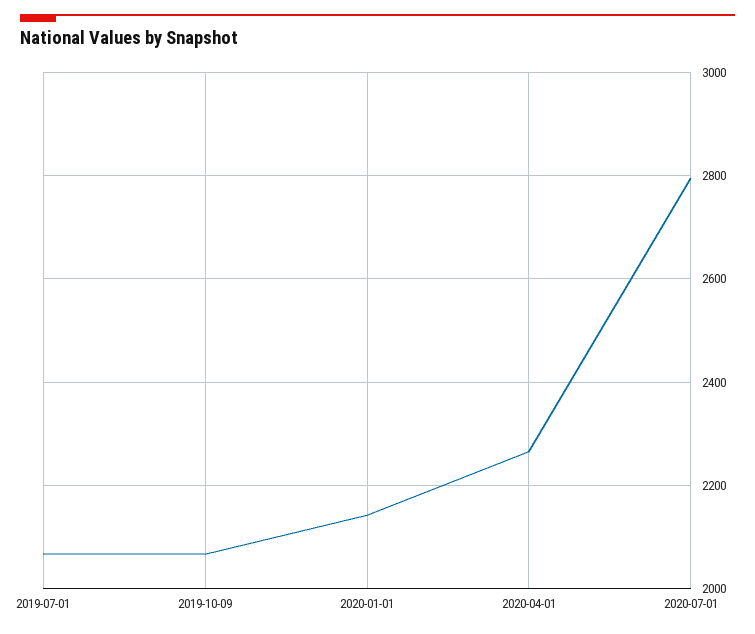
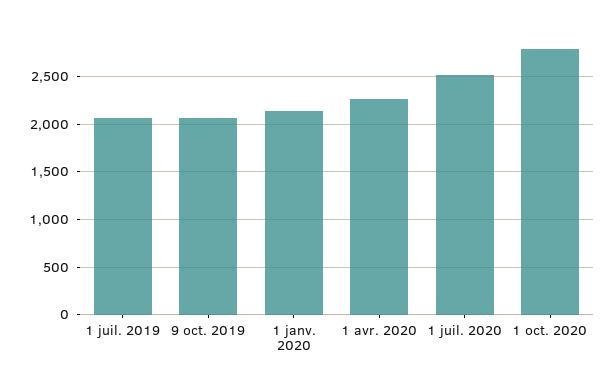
2020-07-01: 2800 -> 2500
1 oct. 2020: none -> 2800

